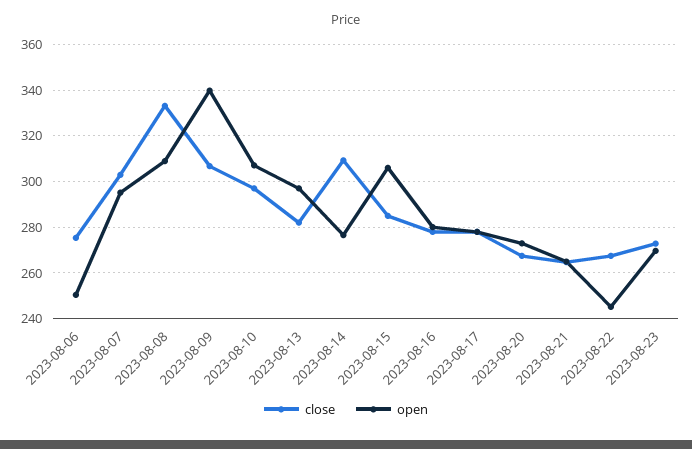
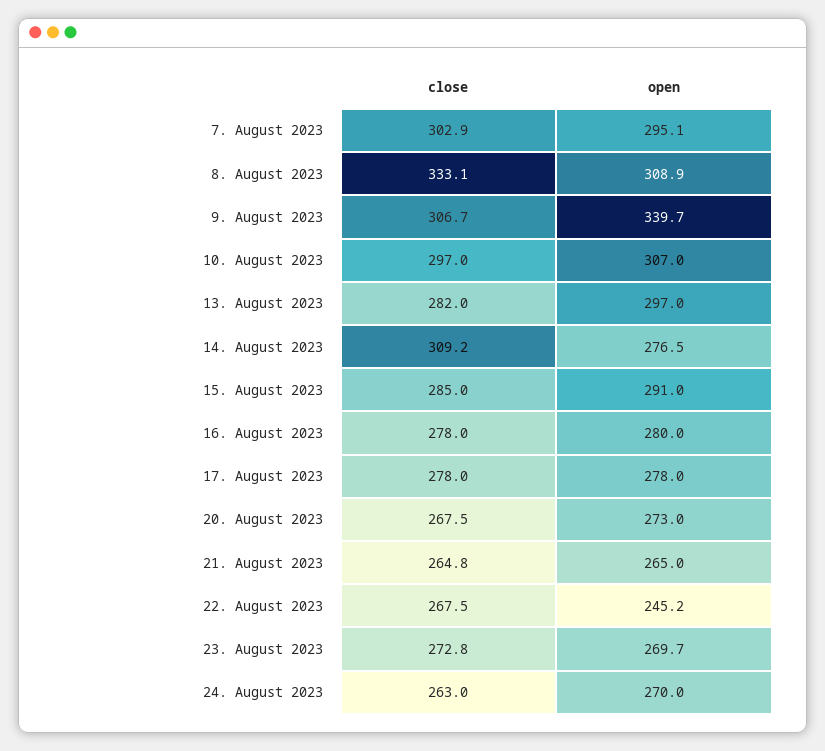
close, 2023-08-06: 275 -> none
open, 2023-08-06: 250 -> none
open, 2023-08-15: 305 -> 291
close, 24. August 2023: none -> 263
open, 24. August 2023: none -> 270

